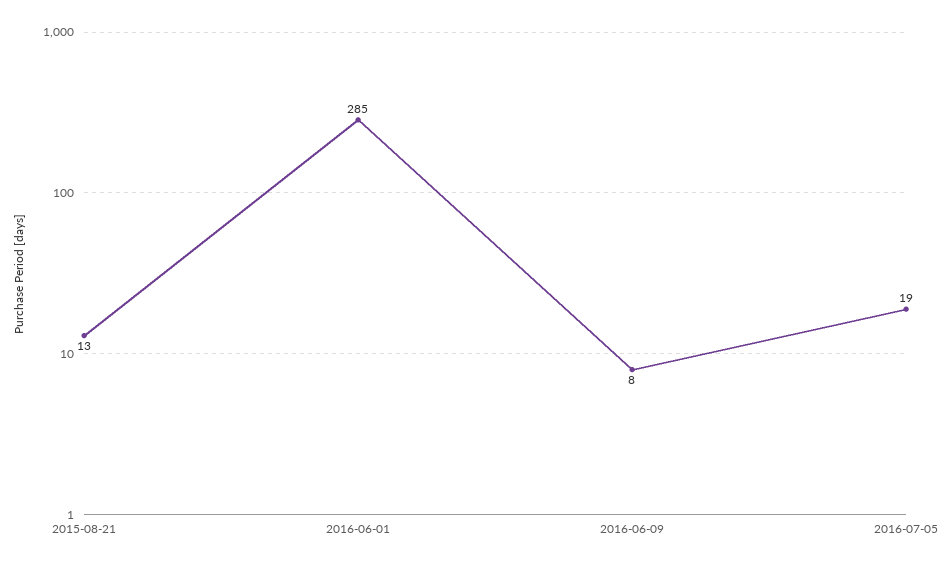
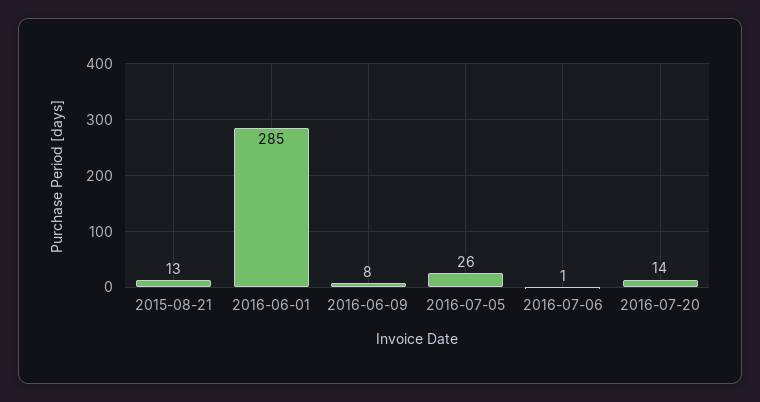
2016-07-05: 19 -> 26
2016-07-06: none -> 1
2016-07-20: none -> 14

